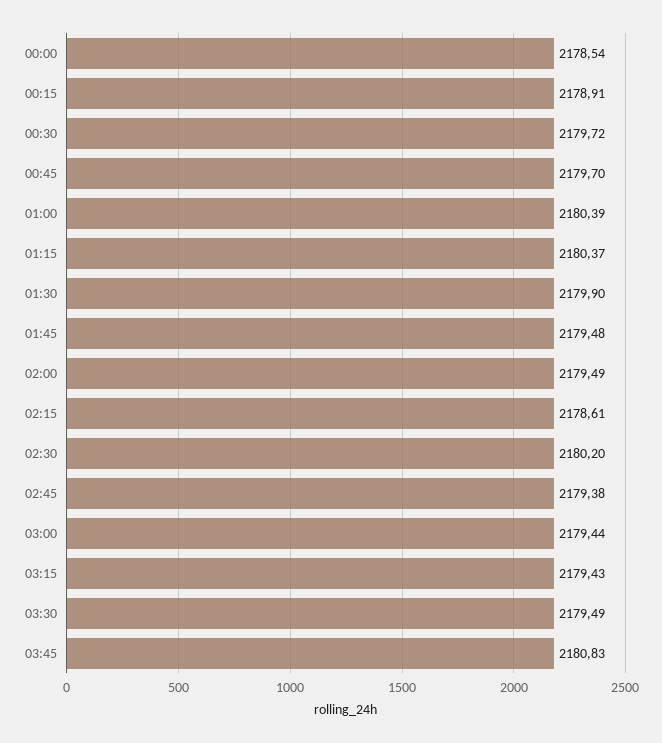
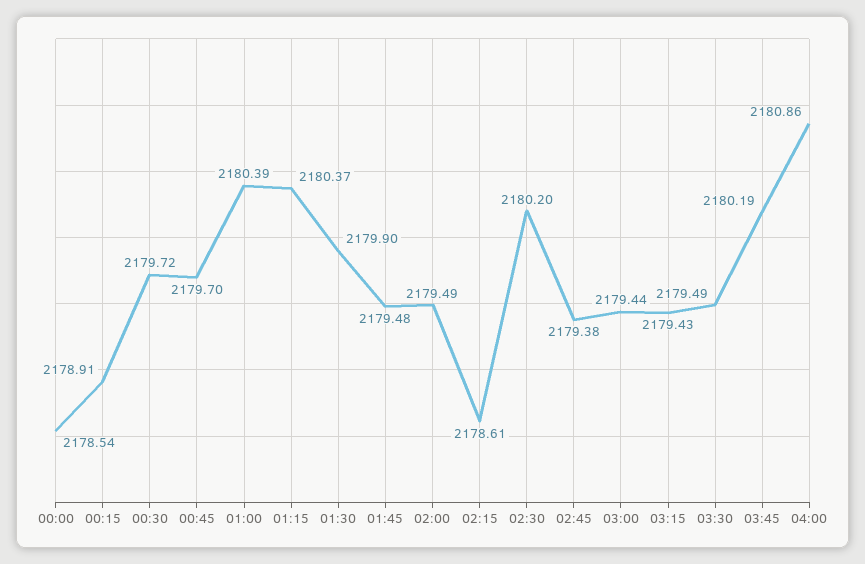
03:45: 2180.83 -> 2180.19
04:00: none -> 2180.86

